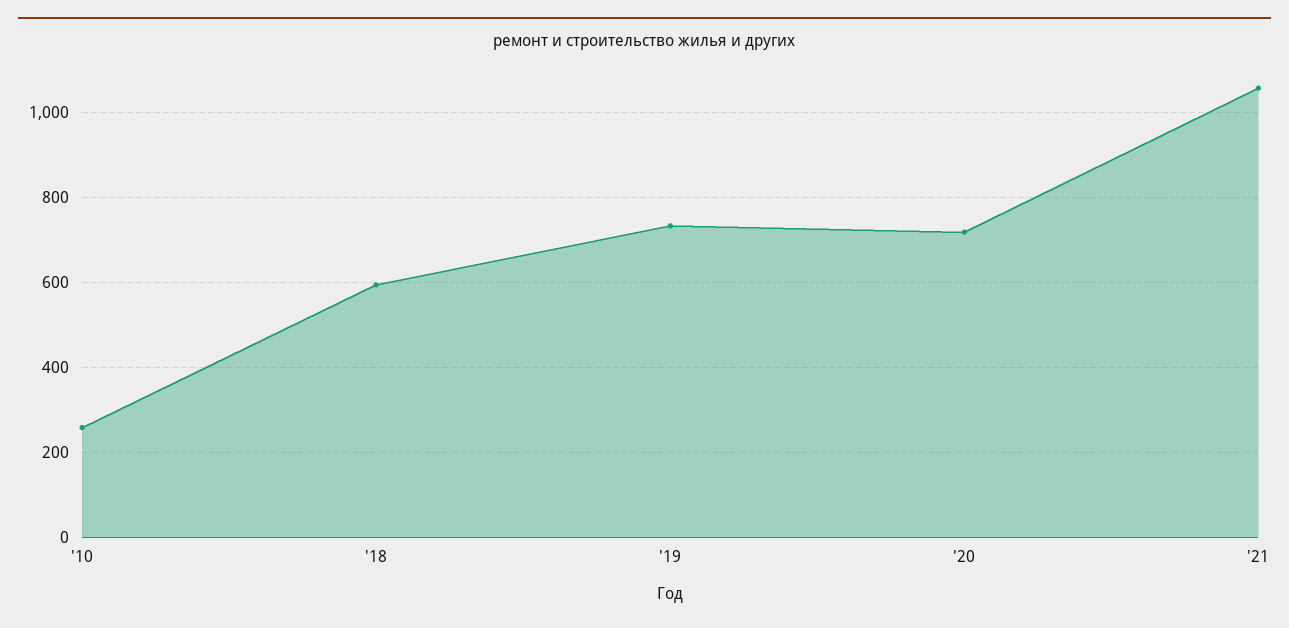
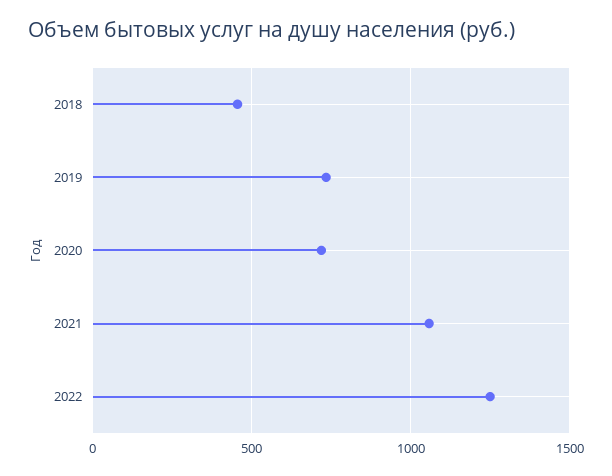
'10: 260 -> none
'18: 600 -> 450
2022: none -> 1250

